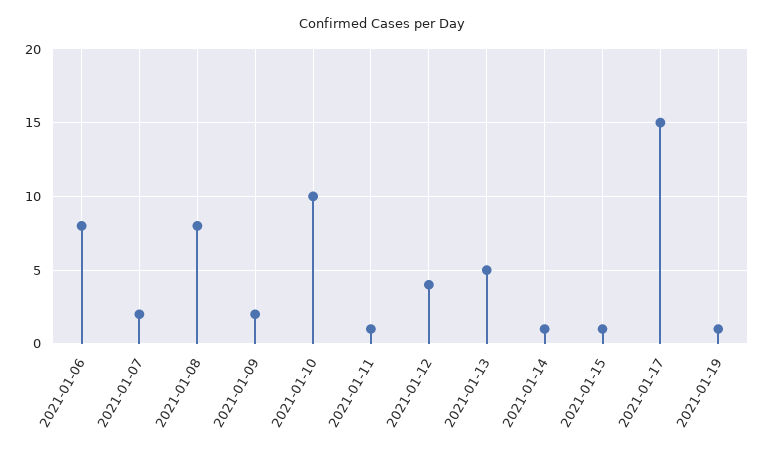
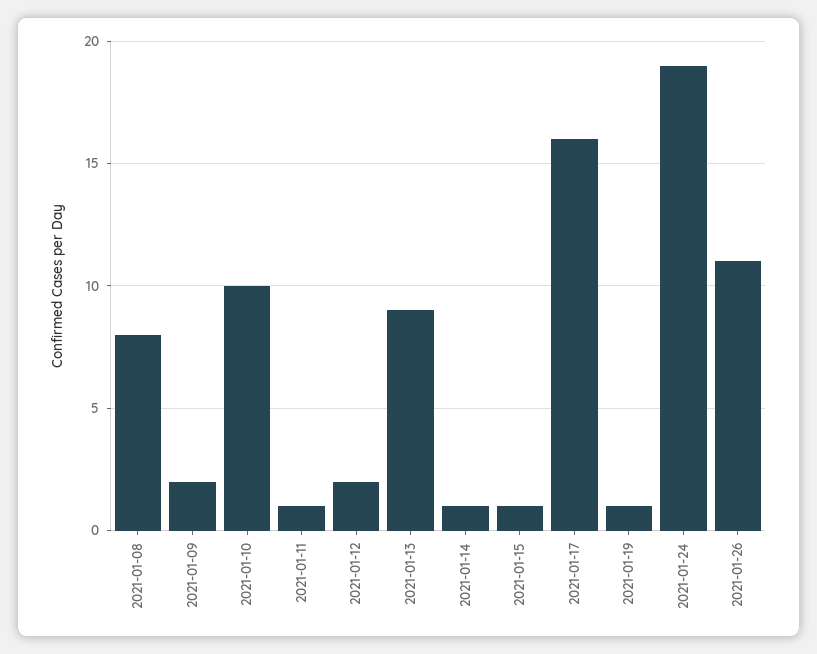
2021-01-06: 8 -> none
2021-01-07: 2 -> none
2021-01-12: 4 -> 2
2021-01-13: 5 -> 9
2021-01-17: 15 -> 16
2021-01-24: none -> 19
2021-01-26: none -> 11

